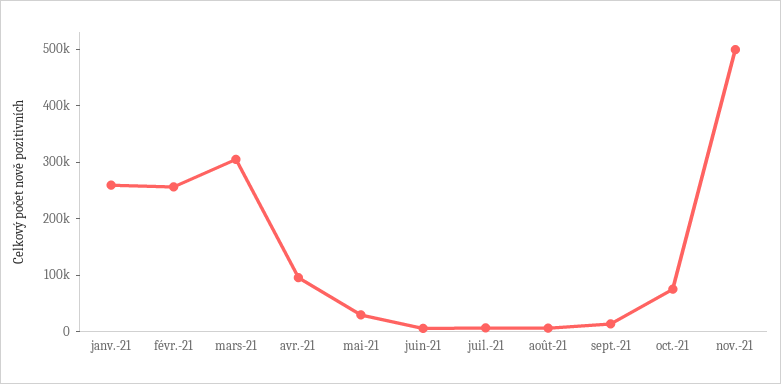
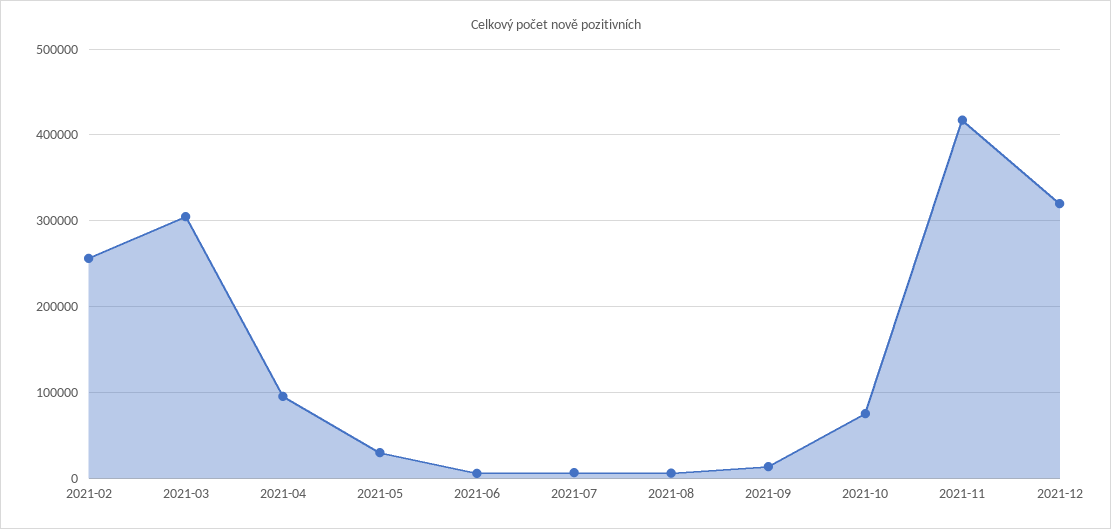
janv.-21: 260000 -> none
nov.-21: 500000 -> 420000
2021-12: none -> 320000

